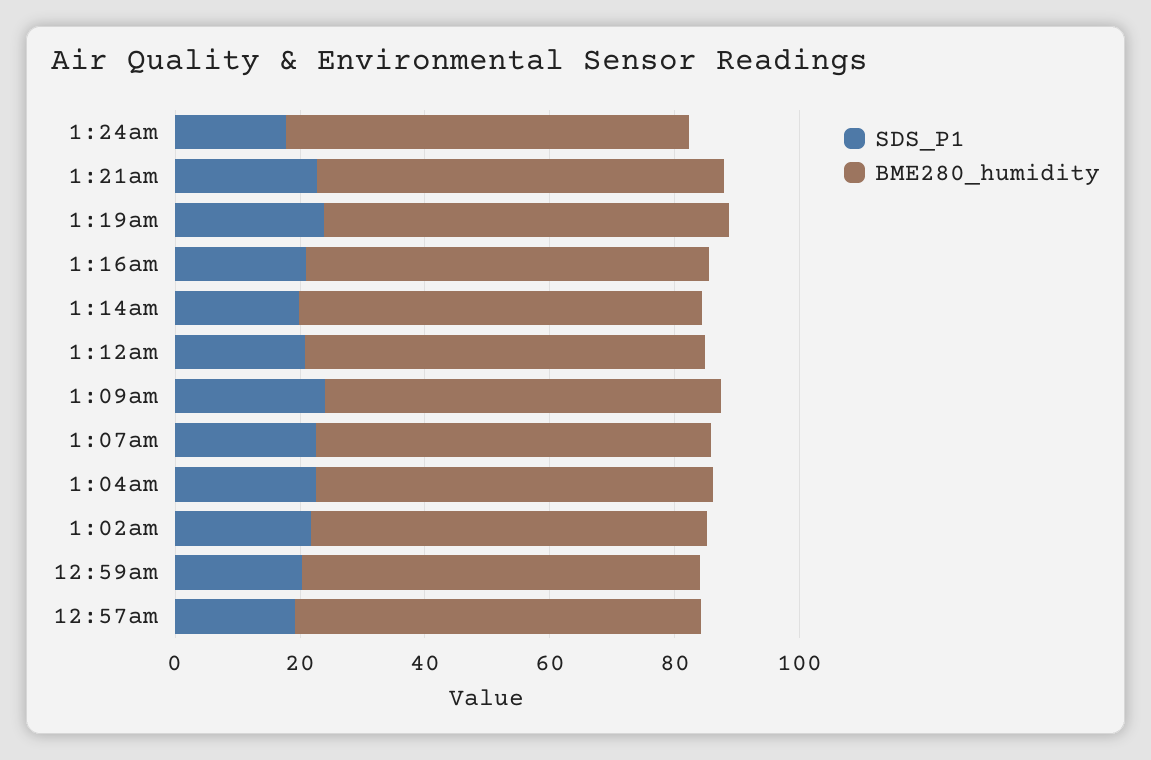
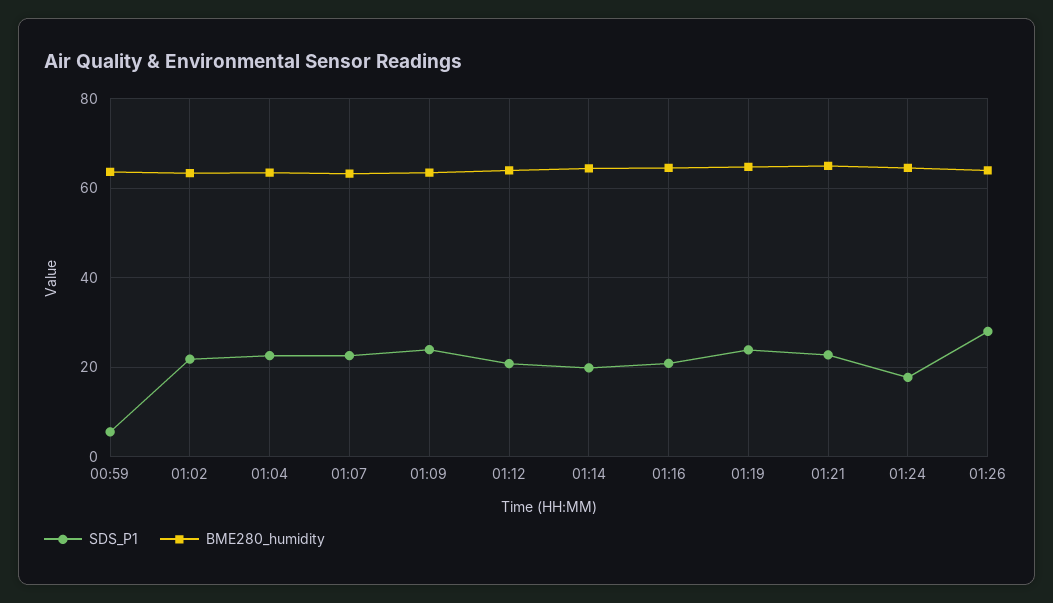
SDS_P1, 12:59am: 20 -> 6
SDS_P1, 12:57am: 20 -> none
BME280_humidity, 12:57am: 65 -> none
SDS_P1, 01:26: none -> 28
BME280_humidity, 01:26: none -> 64

